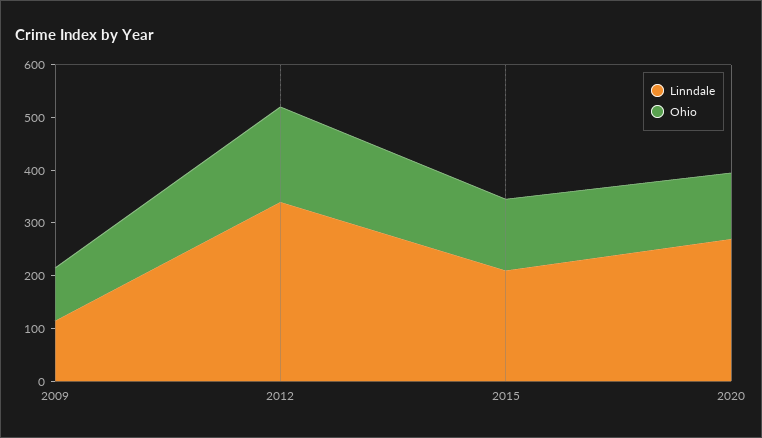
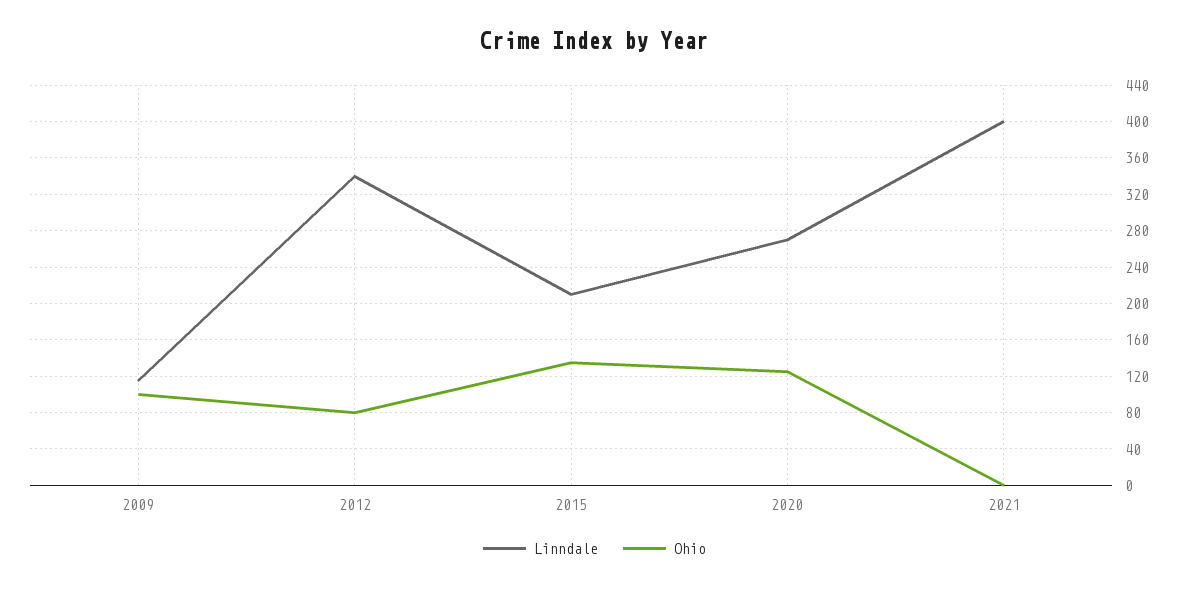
Ohio, 2012: 180 -> 80
Linndale, 2021: none -> 400
Ohio, 2021: none -> 0

